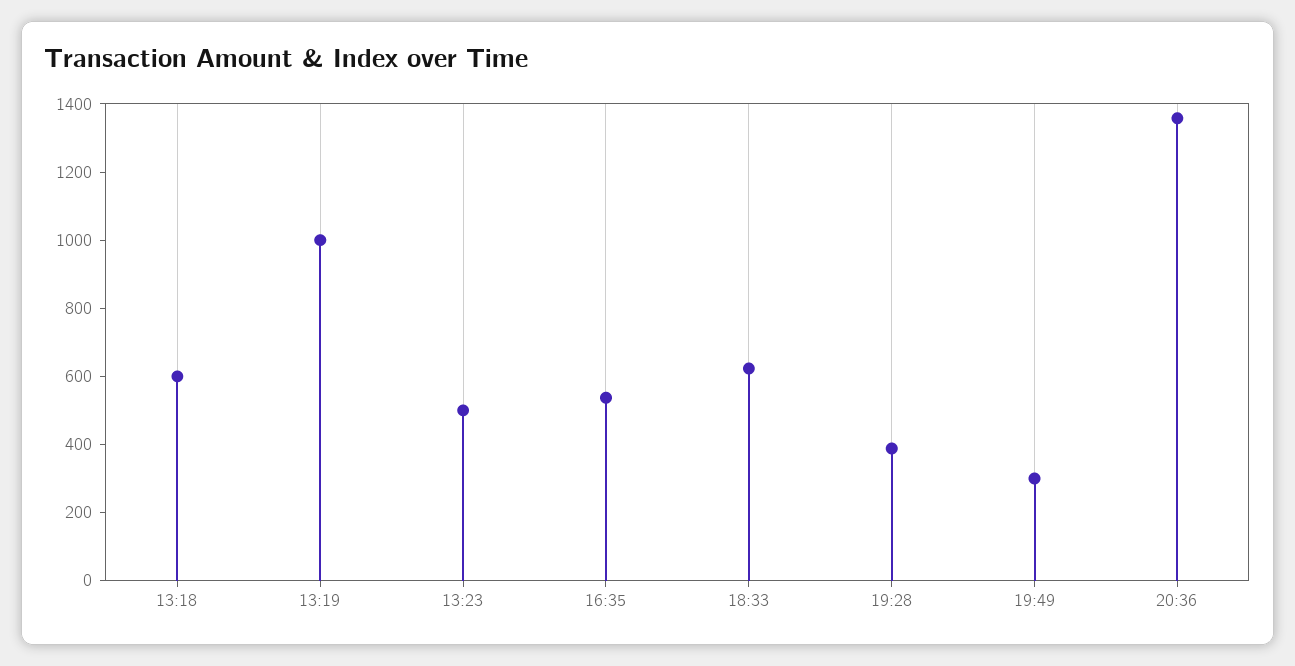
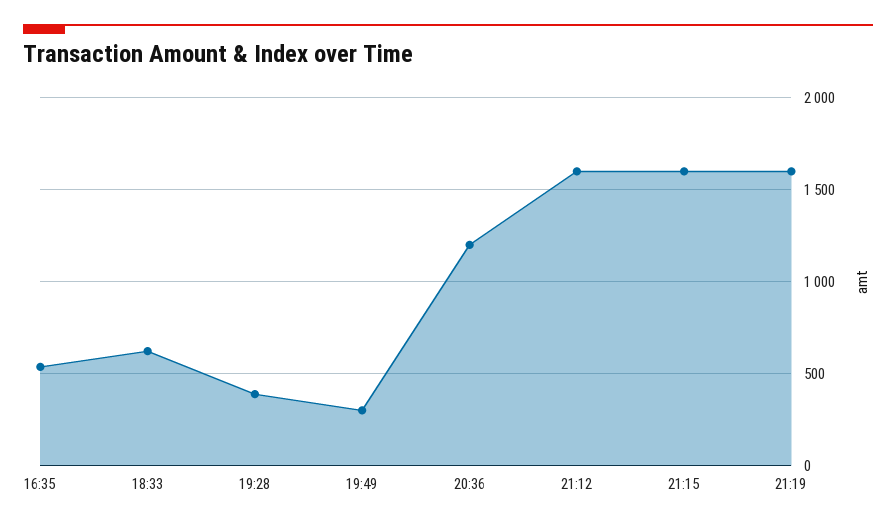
13:18: 600 -> none
13:19: 1000 -> none
13:23: 500 -> none
20:36: 1350 -> 1200
21:12: none -> 1600
21:15: none -> 1600
21:19: none -> 1600

